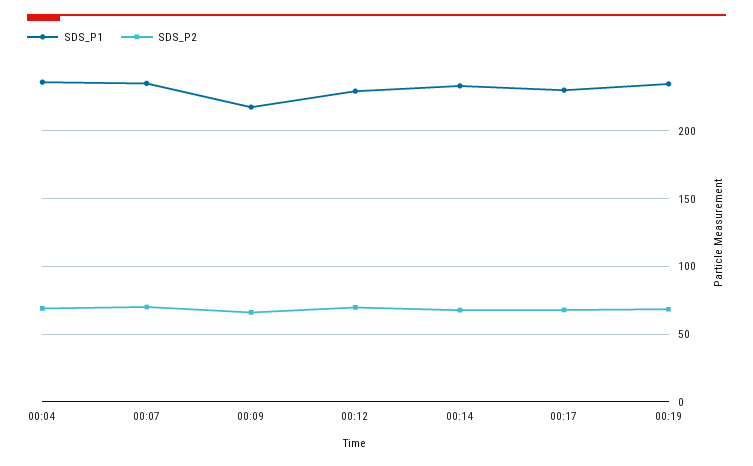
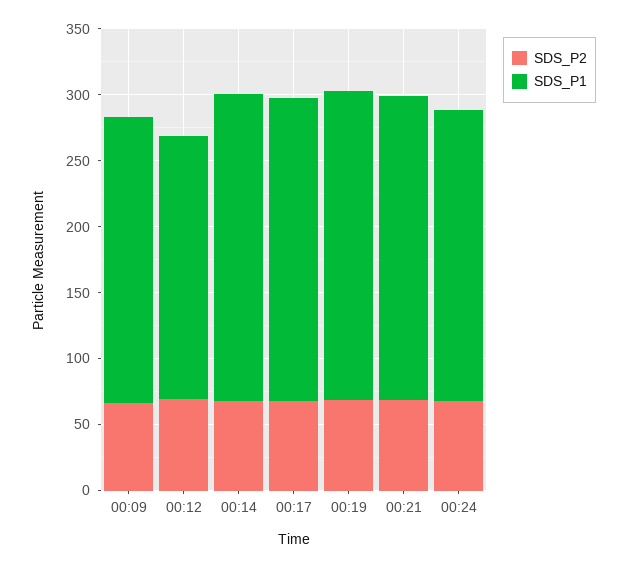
SDS_P1, 00:04: 235 -> none
SDS_P2, 00:04: 70 -> none
SDS_P1, 00:07: 235 -> none
SDS_P2, 00:07: 70 -> none
SDS_P1, 00:12: 230 -> 200
SDS_P2, 00:21: none -> 70
SDS_P1, 00:21: none -> 230
SDS_P2, 00:24: none -> 70
SDS_P1, 00:24: none -> 220

